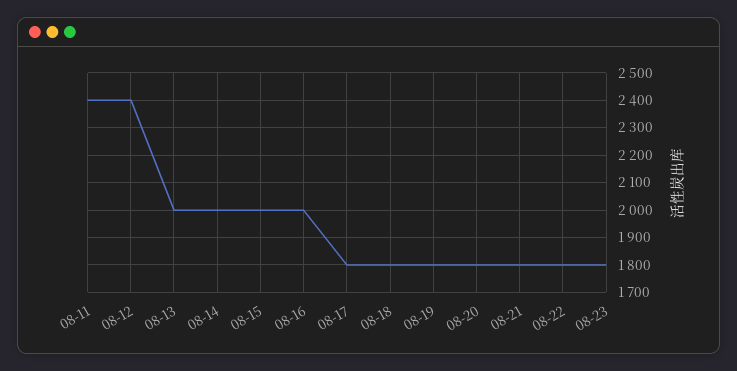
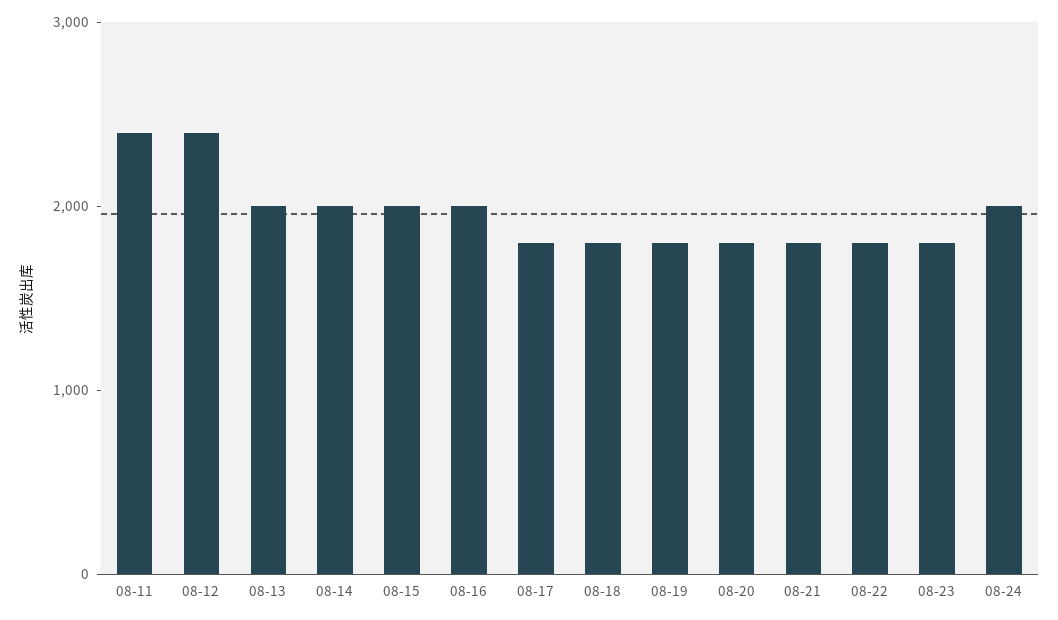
08-24: none -> 2000

